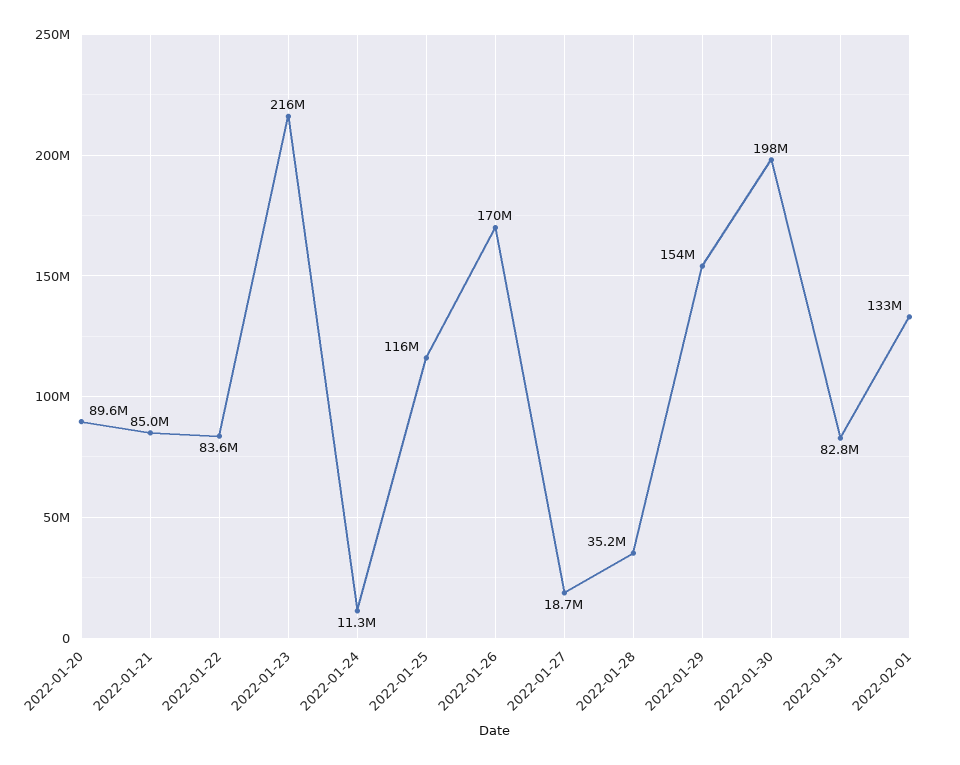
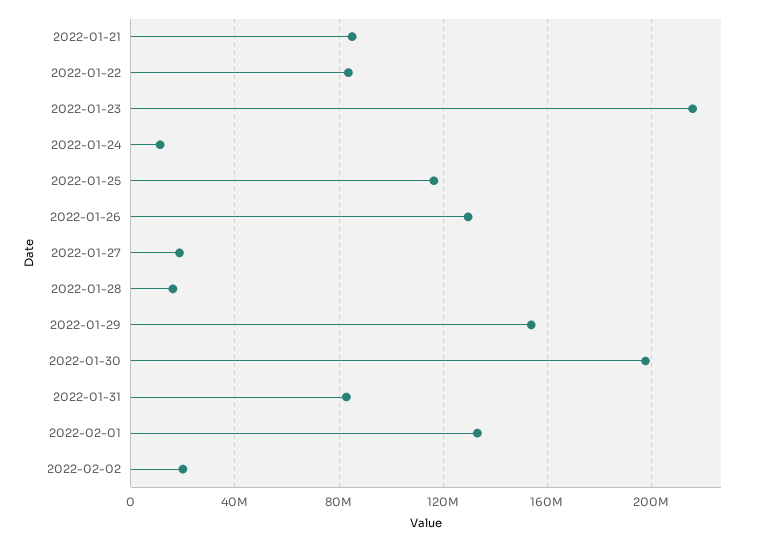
2022-01-20: 89600000 -> none
2022-01-26: 170000000 -> 130000000
2022-01-28: 35200000 -> 15000000
2022-02-02: none -> 20000000

